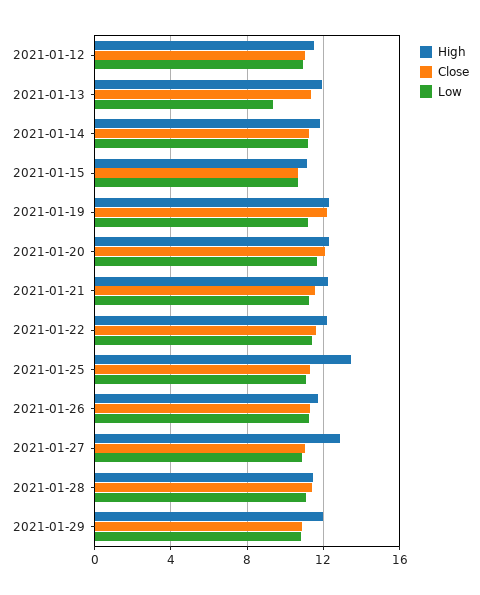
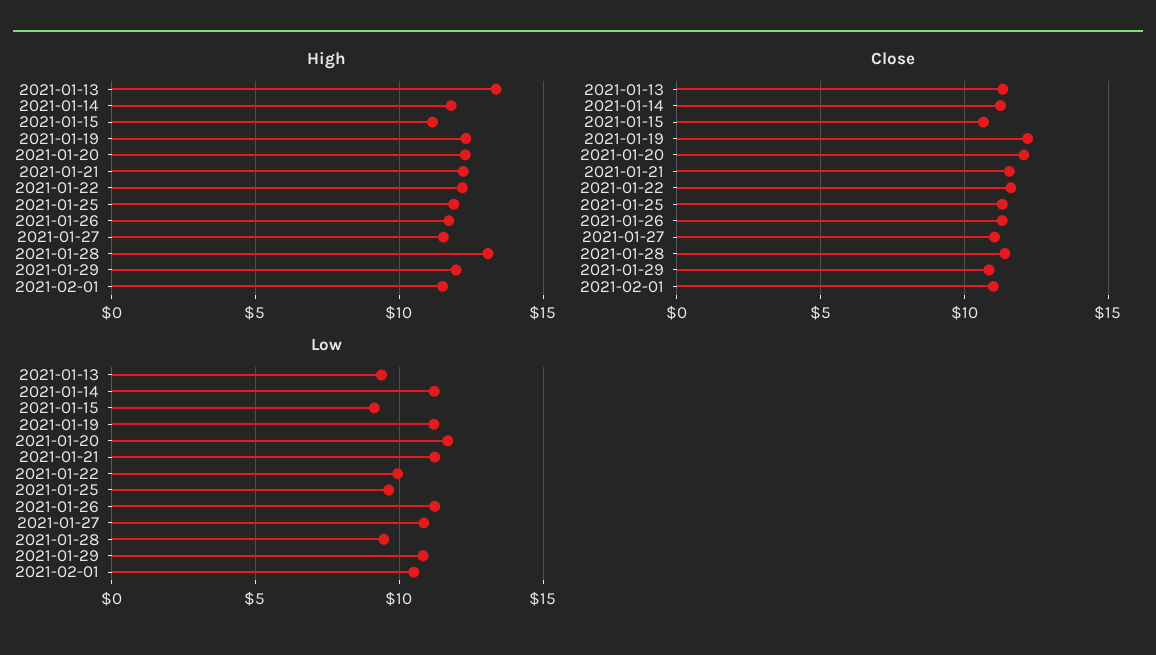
High, 2021-01-12: 11.5 -> none
Close, 2021-01-12: 11 -> none
Low, 2021-01-12: 11 -> none
High, 2021-01-13: 12 -> 13.5
Low, 2021-01-15: 10.5 -> 9
Low, 2021-01-22: 11.5 -> 10
High, 2021-01-25: 13.5 -> 12
Low, 2021-01-25: 11 -> 9.5
High, 2021-01-27: 13 -> 11.5
High, 2021-01-28: 11.5 -> 13
Low, 2021-01-28: 11 -> 9.5
High, 2021-02-01: none -> 11.5
Close, 2021-02-01: none -> 11
Low, 2021-02-01: none -> 10.5

